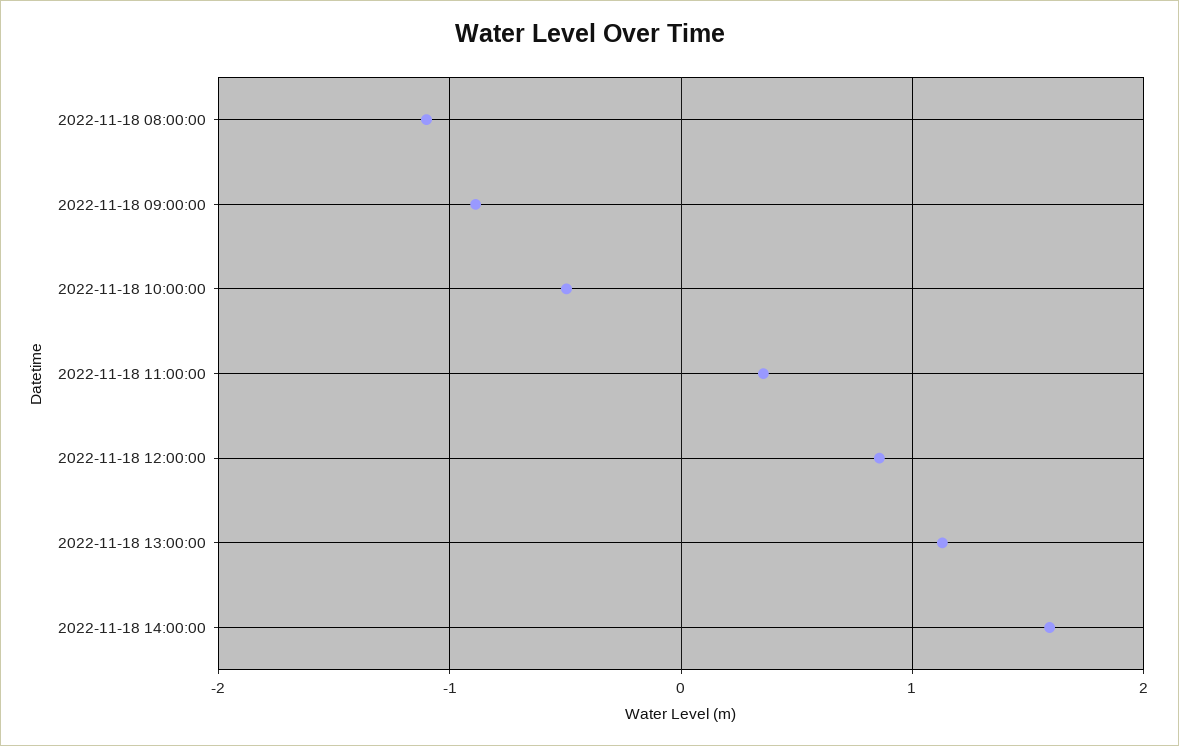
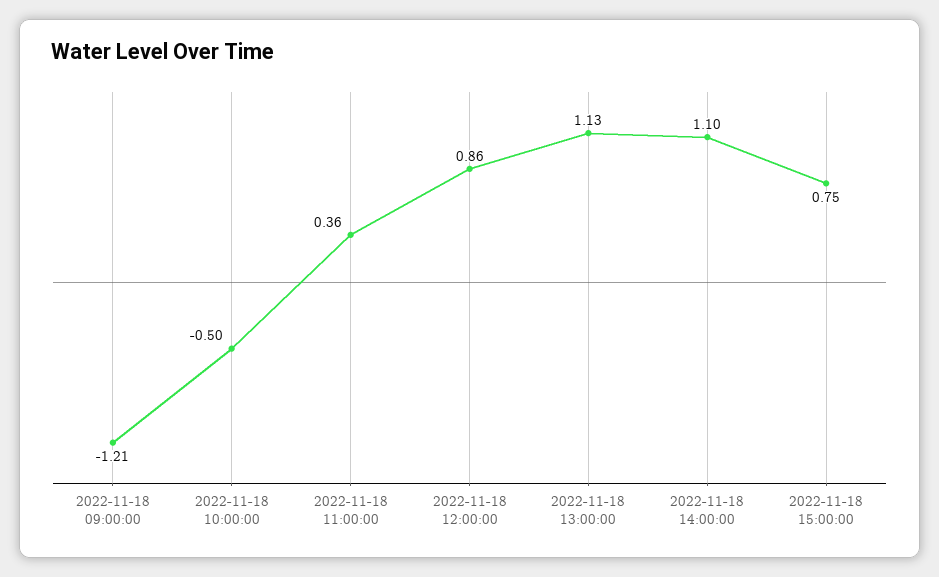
2022-11-18 08:00:00: -1.1 -> none
2022-11-18 09:00:00: -0.9 -> -1.21
2022-11-18 14:00:00: 1.6 -> 1.1
2022-11-18 15:00:00: none -> 0.75

